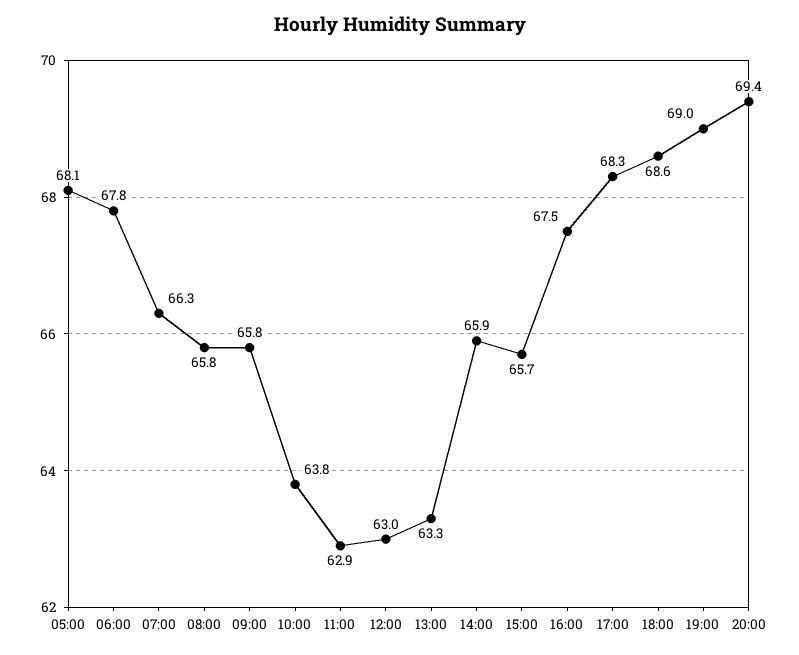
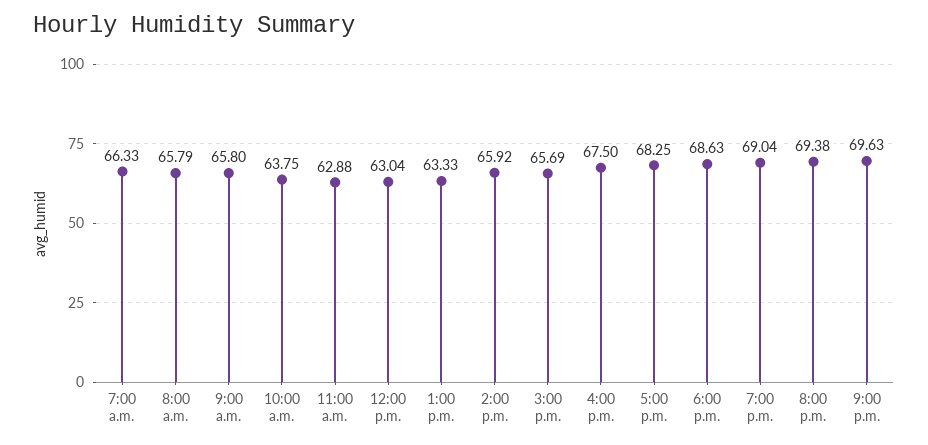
05:00: 68.1 -> none
06:00: 67.8 -> none
9:00 p.m.: none -> 69.63

